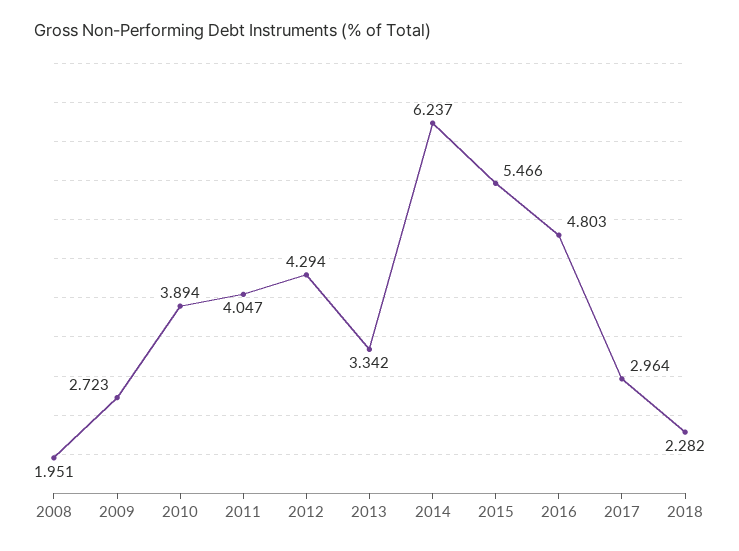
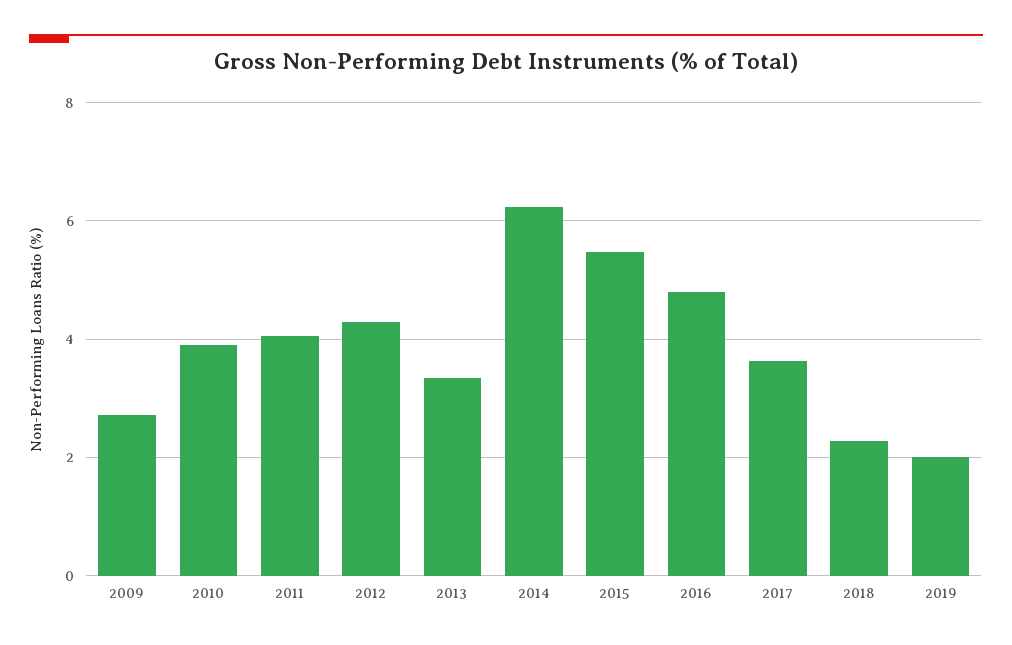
2008: 1.951 -> none
2017: 2.964 -> 3.6
2019: none -> 2

